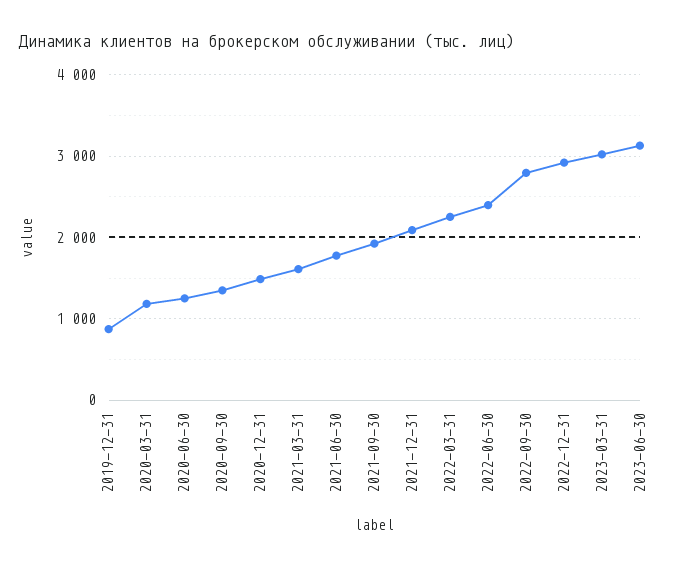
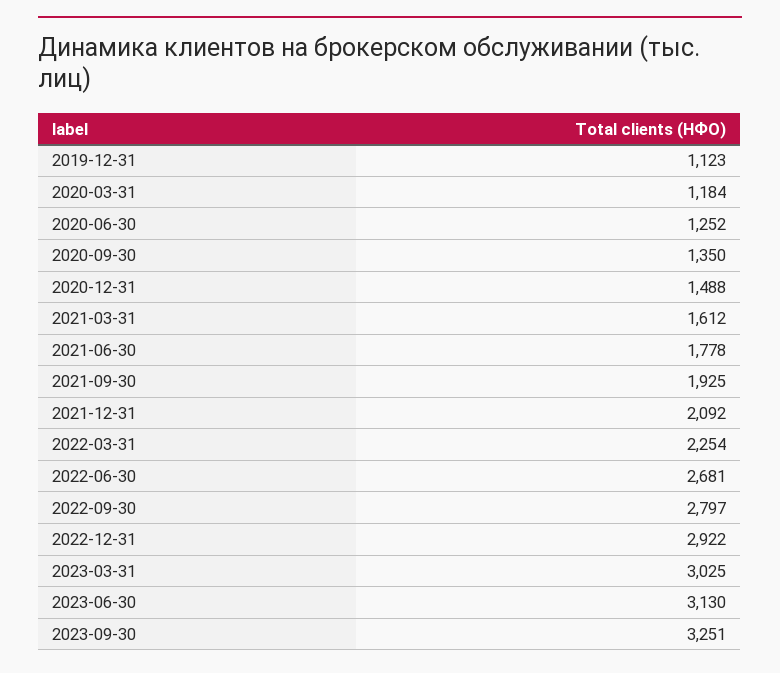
2019-12-31: 900 -> 1123
2022-06-30: 2400 -> 2681
2023-09-30: none -> 3251

